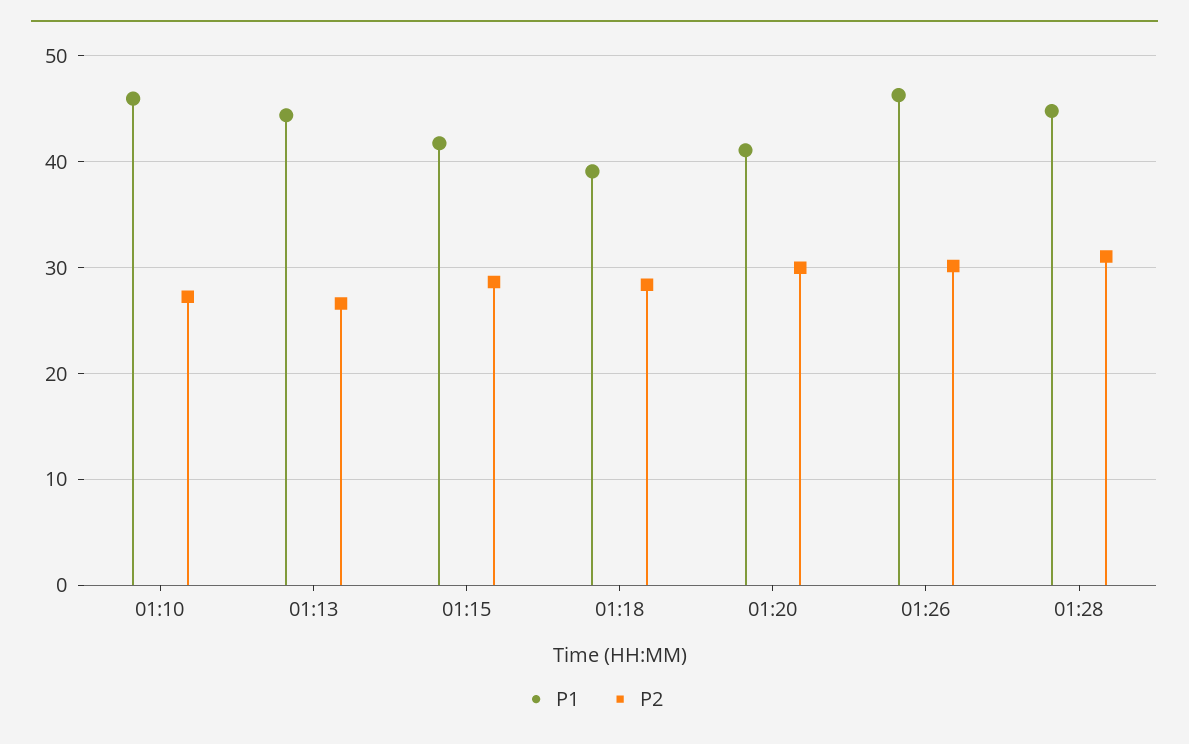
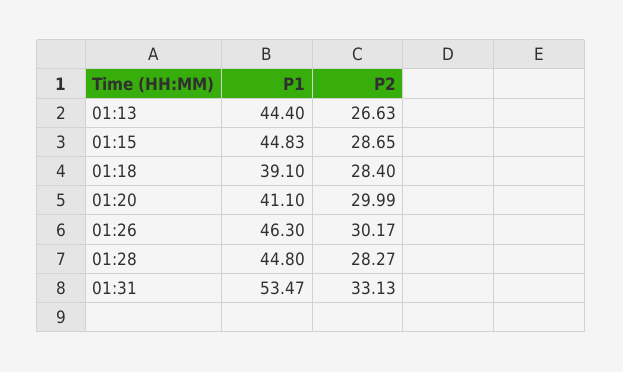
P1, 01:10: 46 -> none
P2, 01:10: 27 -> none
P1, 01:15: 42 -> 44.83
P2, 01:28: 31 -> 28.27
P1, 01:31: none -> 53.47
P2, 01:31: none -> 33.13

